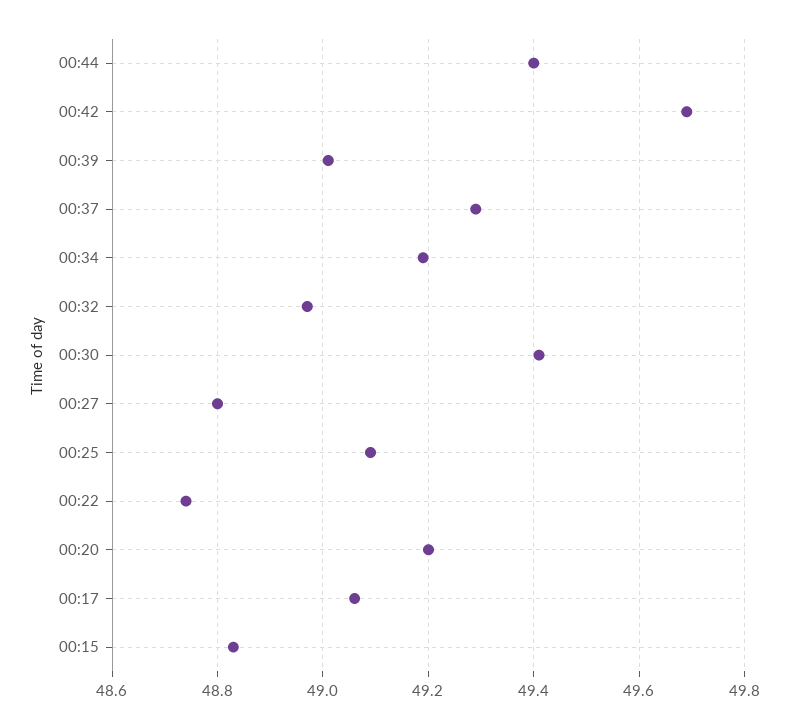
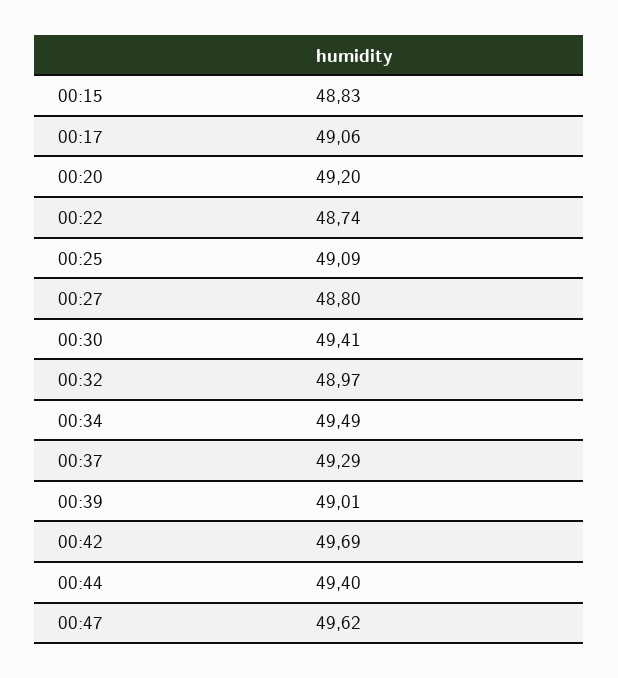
00:34: 49.2 -> 49.49
00:47: none -> 49.62

